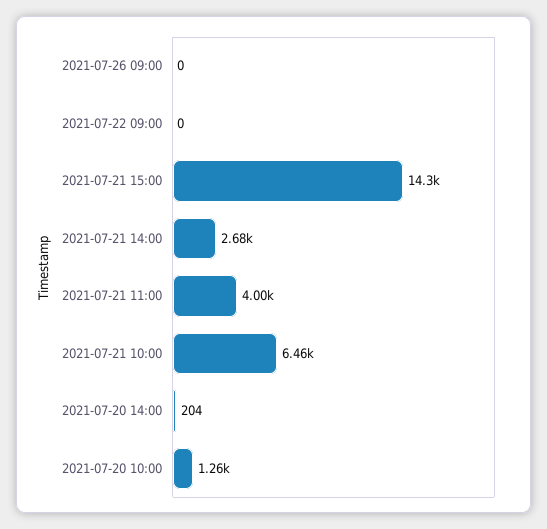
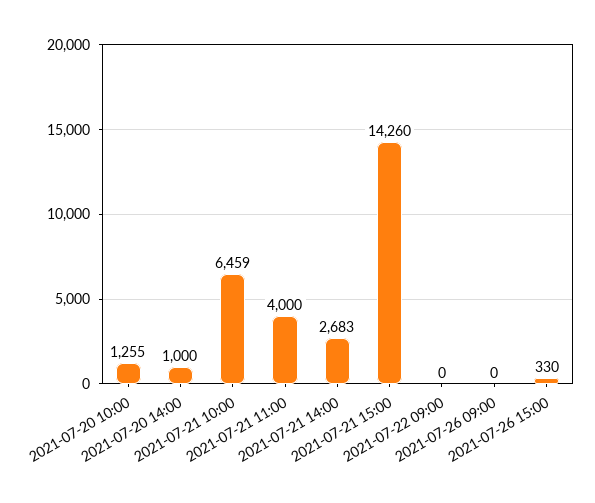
2021-07-20 14:00: 204 -> 1000
2021-07-26 15:00: none -> 330

